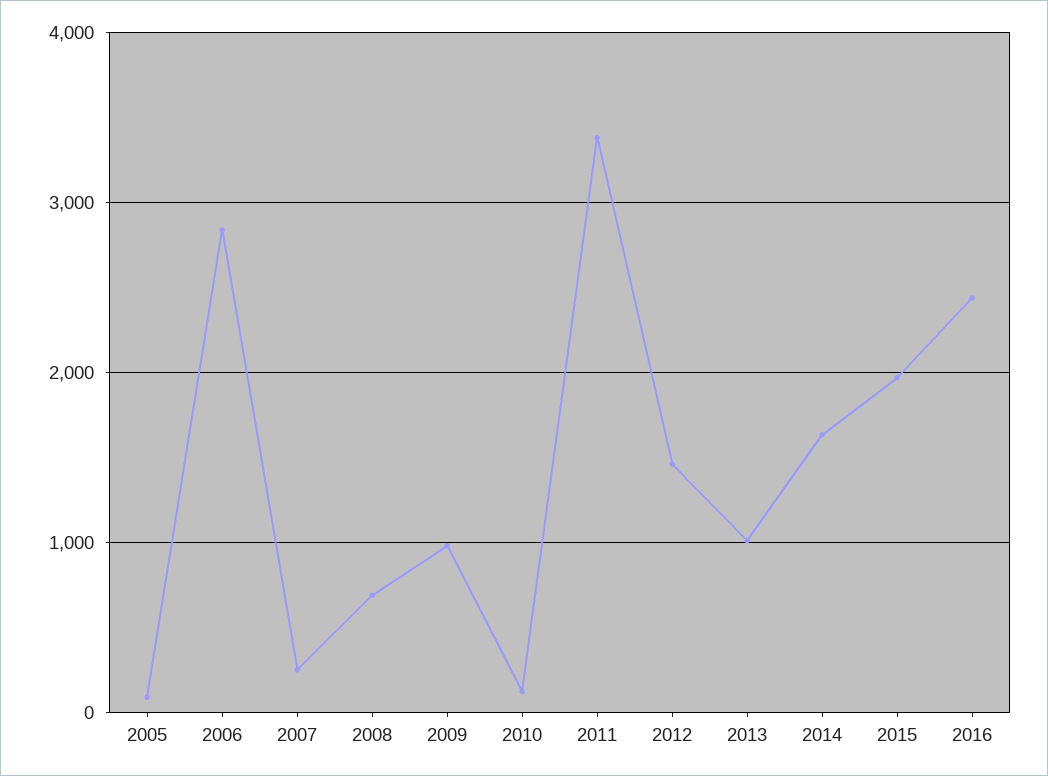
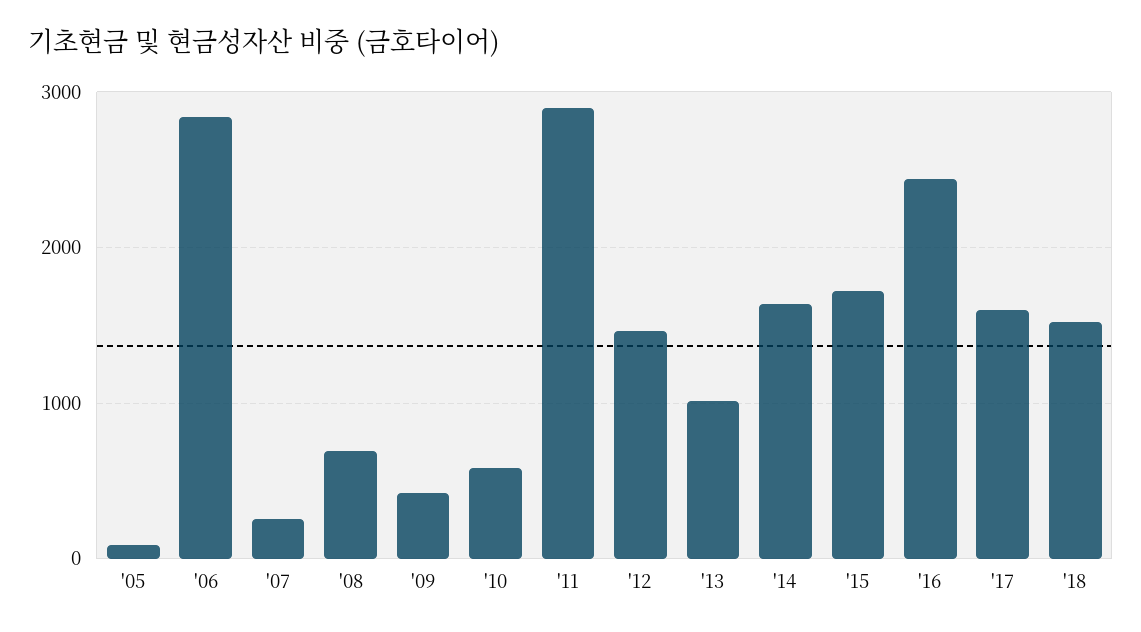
2009: 1000 -> 400
2010: 100 -> 600
2011: 3400 -> 2900
2015: 2000 -> 1700
'17: none -> 1600
'18: none -> 1500

